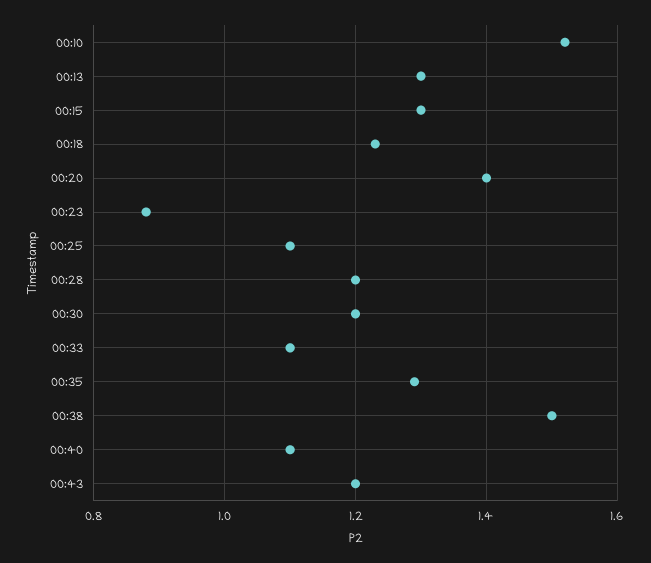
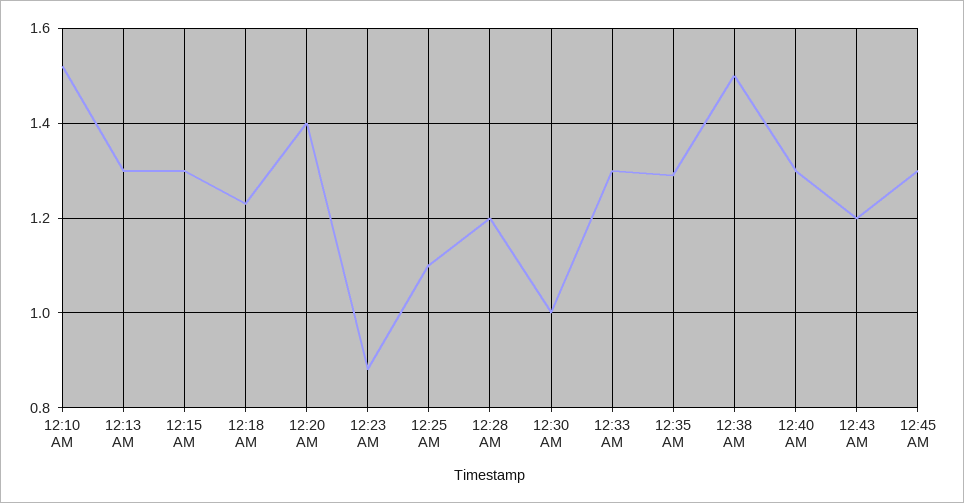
00:30: 1.2 -> 1
00:33: 1.1 -> 1.3
00:40: 1.1 -> 1.3
12:45 AM: none -> 1.3

